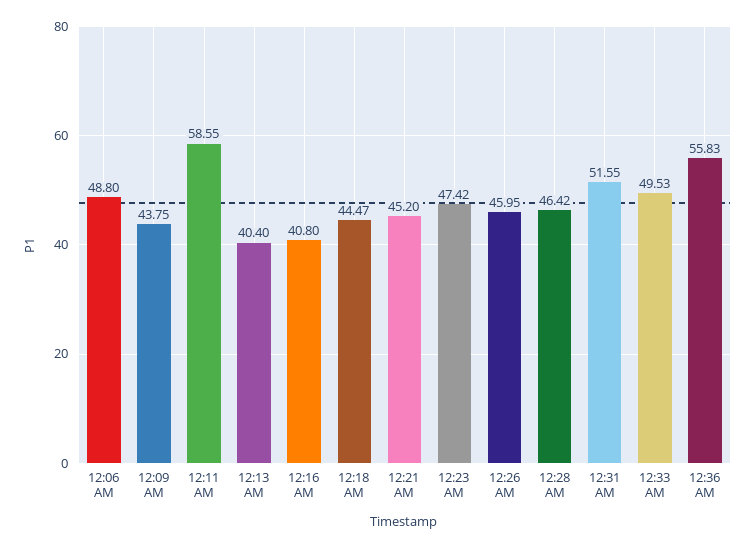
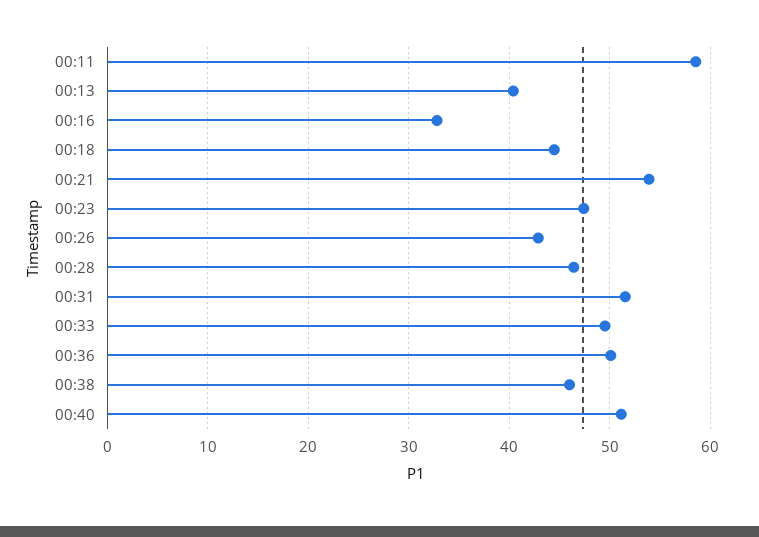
12:06 AM: 48.8 -> none
12:09 AM: 43.75 -> none
12:16 AM: 40.8 -> 33
12:21 AM: 45.2 -> 54
12:26 AM: 45.95 -> 43
12:36 AM: 55.83 -> 50
00:38: none -> 46
00:40: none -> 51

